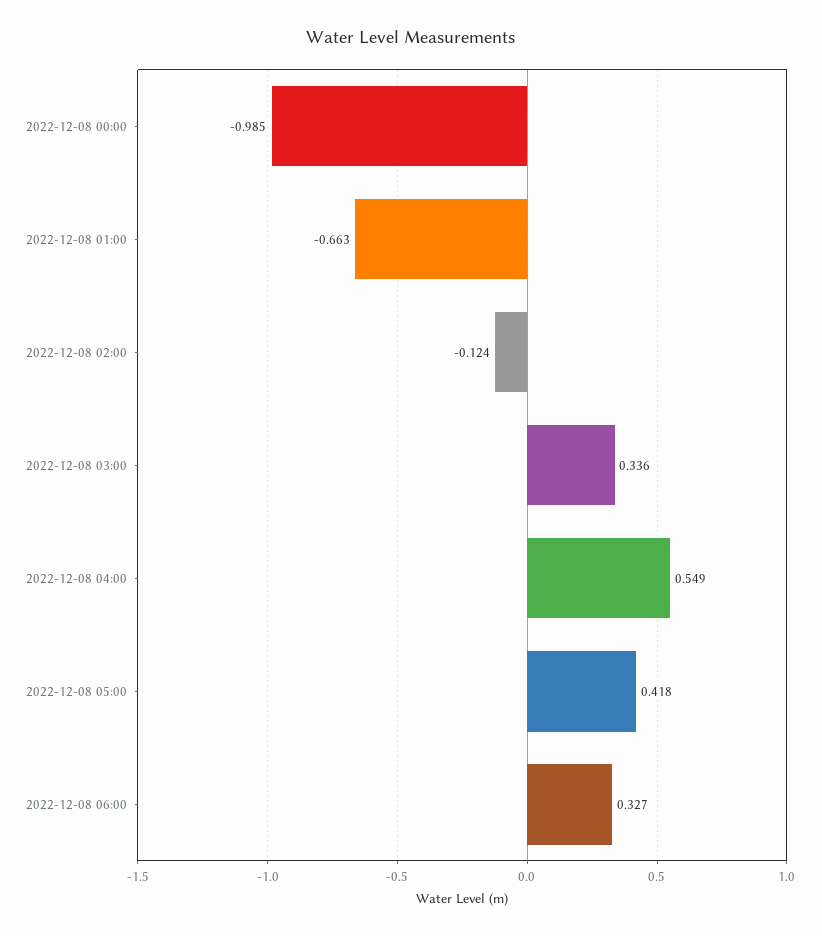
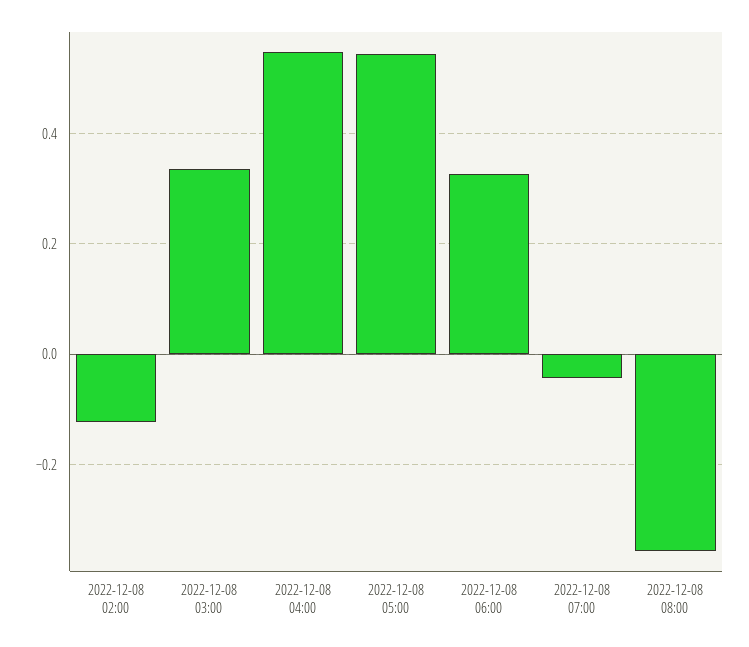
2022-12-08 00:00: -0.985 -> none
2022-12-08 01:00: -0.663 -> none
2022-12-08 05:00: 0.418 -> 0.54
2022-12-08 07:00: none -> -0.04
2022-12-08 08:00: none -> -0.36

